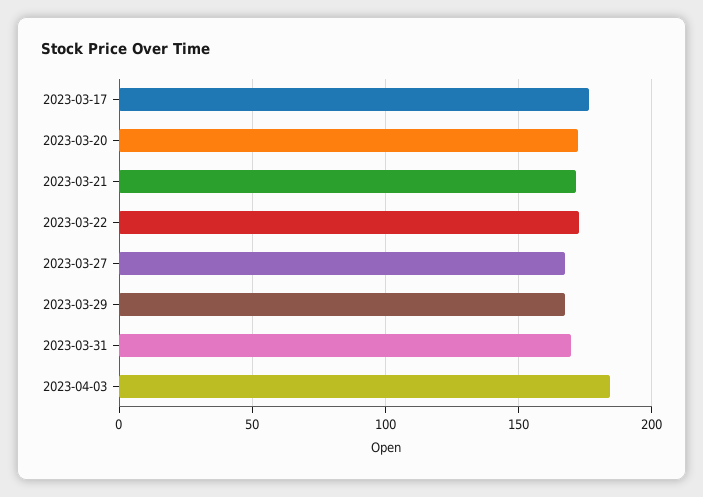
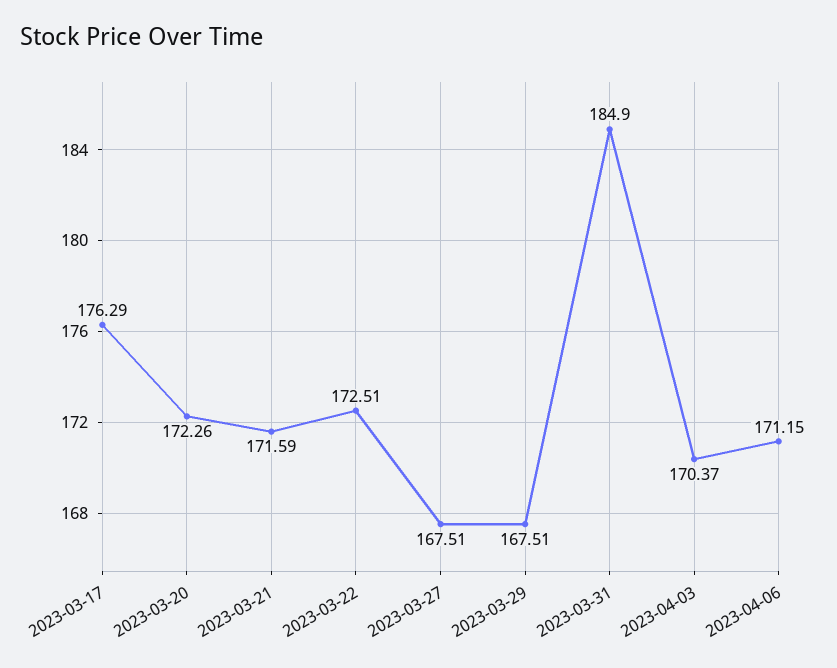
2023-03-31: 170 -> 184.9
2023-04-03: 185 -> 170.37
2023-04-06: none -> 171.15

